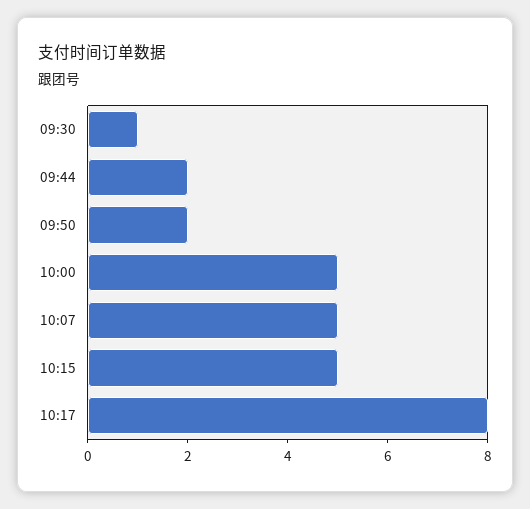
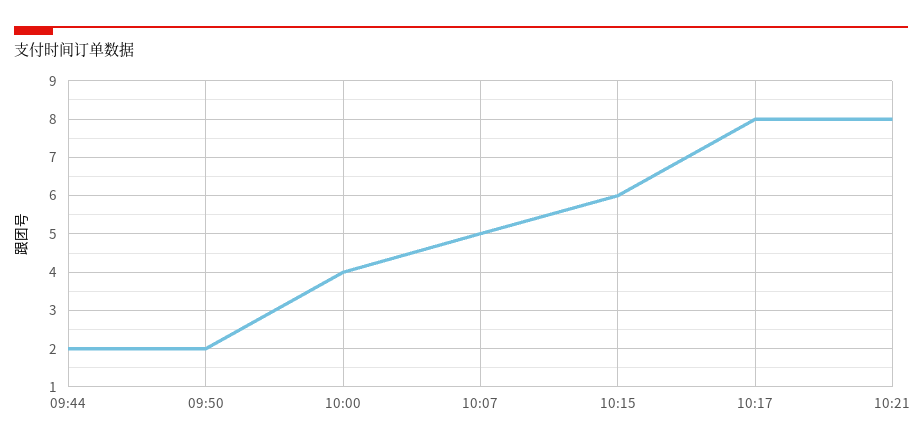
09:30: 1 -> none
10:00: 5 -> 4
10:15: 5 -> 6
10:21: none -> 8

